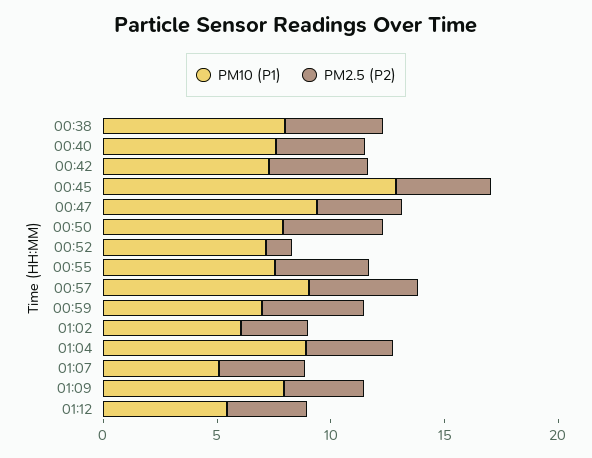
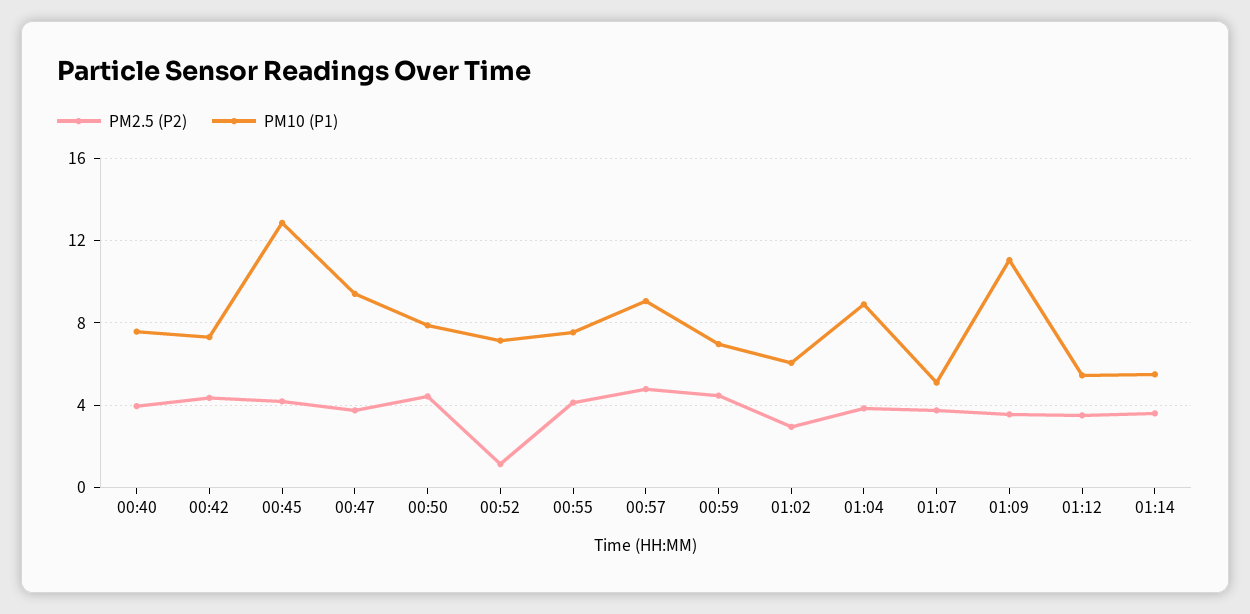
PM10 (P1), 00:38: 8 -> none
PM2.5 (P2), 00:38: 4 -> none
PM10 (P1), 01:09: 8 -> 11
PM2.5 (P2), 01:14: none -> 3.5
PM10 (P1), 01:14: none -> 5.5

